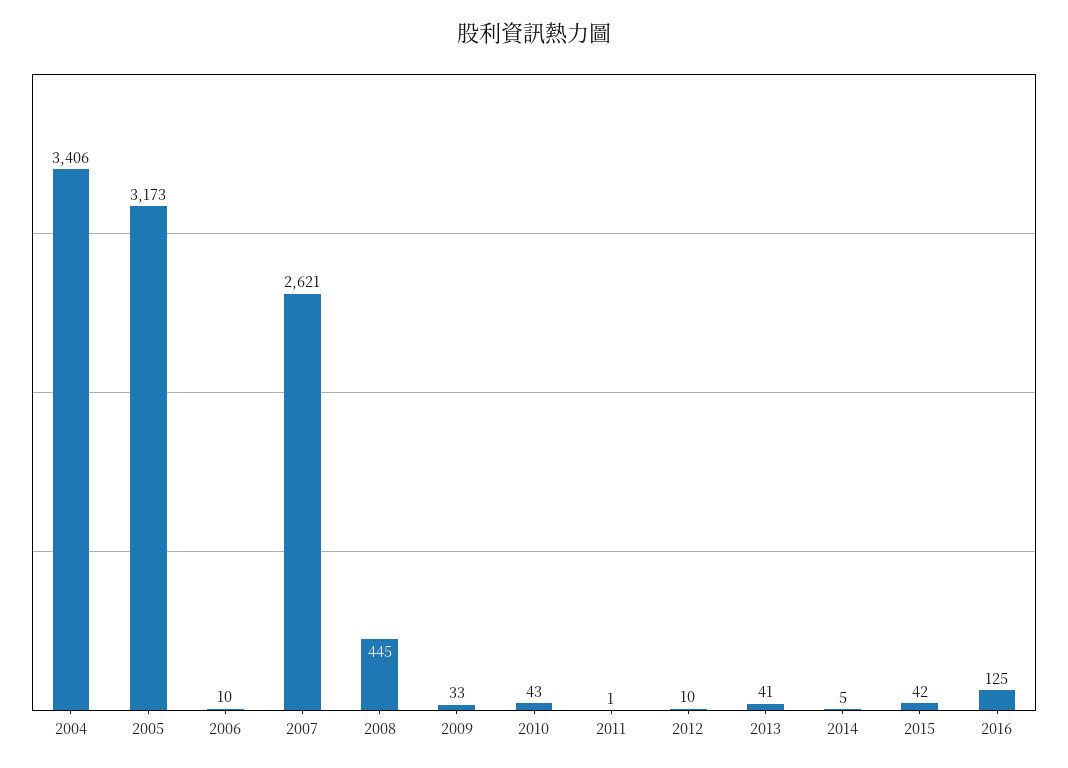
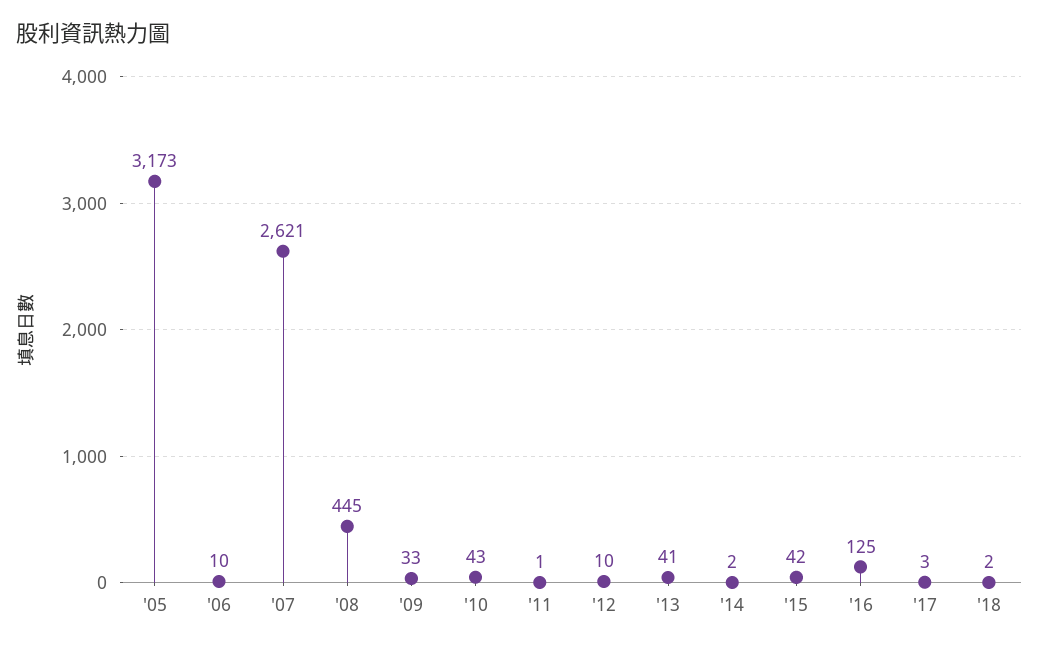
2004: 3406 -> none
2014: 5 -> 2
'17: none -> 3
'18: none -> 2

